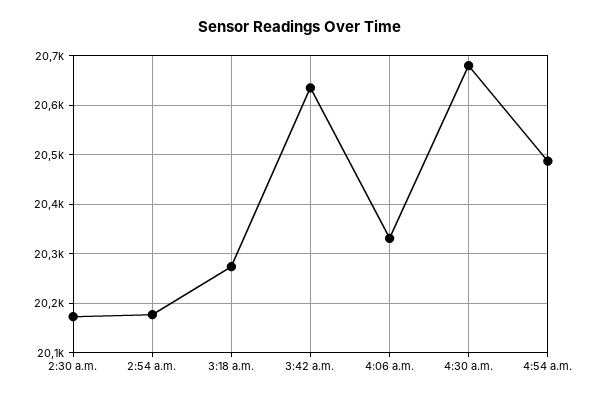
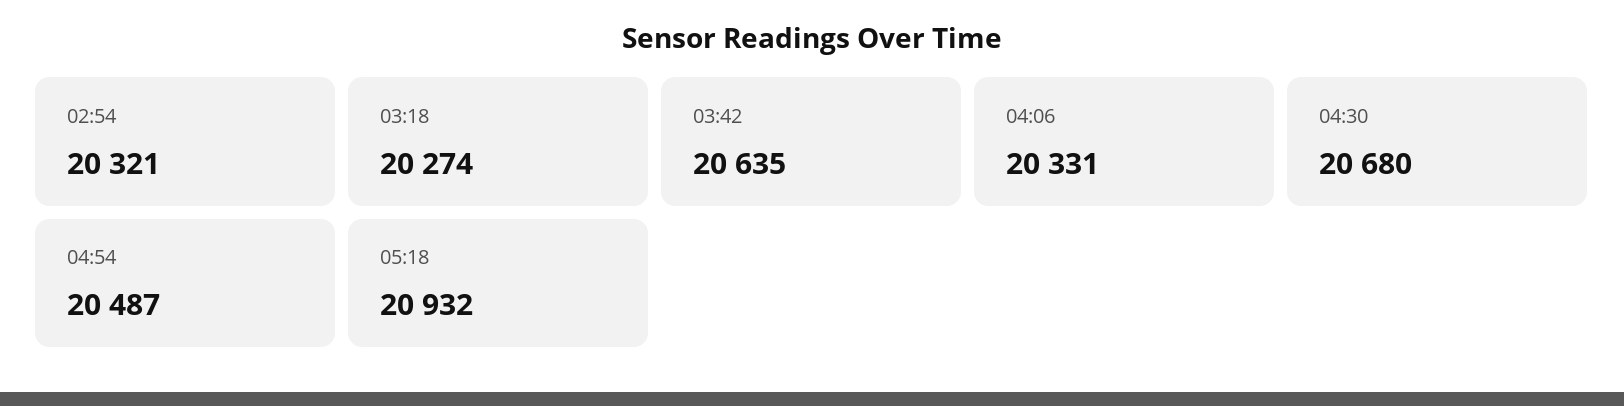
2:30 a.m.: 20180 -> none
2:54 a.m.: 20180 -> 20321
05:18: none -> 20932

